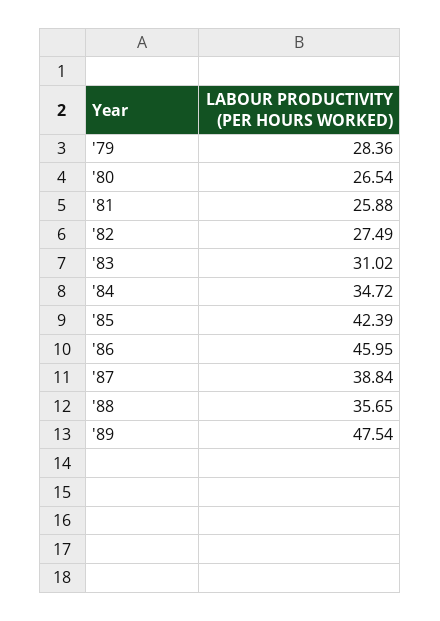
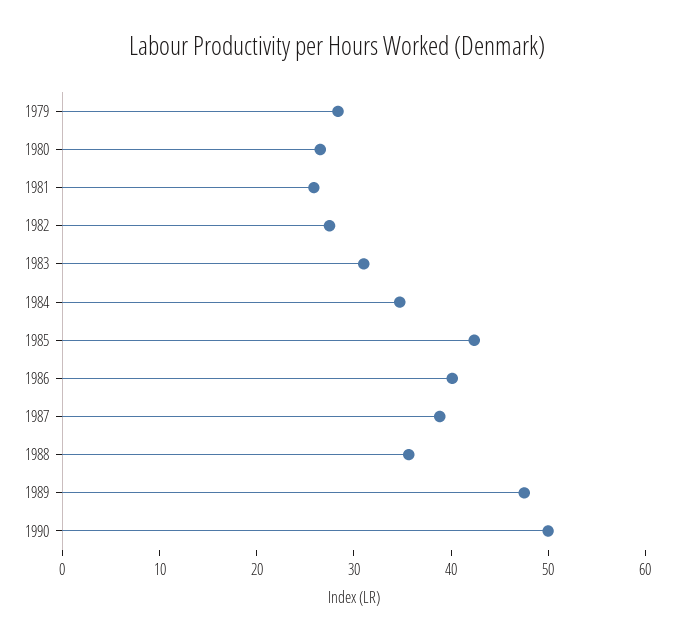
'86: 45.95 -> 40
1990: none -> 50

